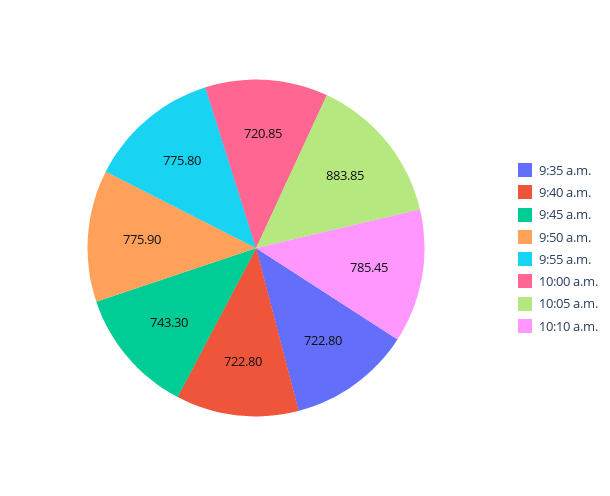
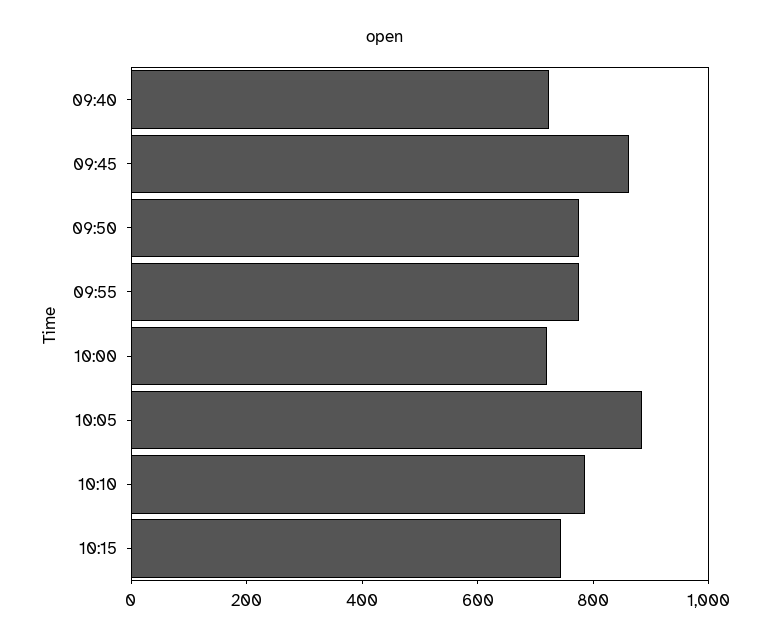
9:35 a.m.: 722.8 -> none
9:45 a.m.: 743.3 -> 850
10:15: none -> 750

